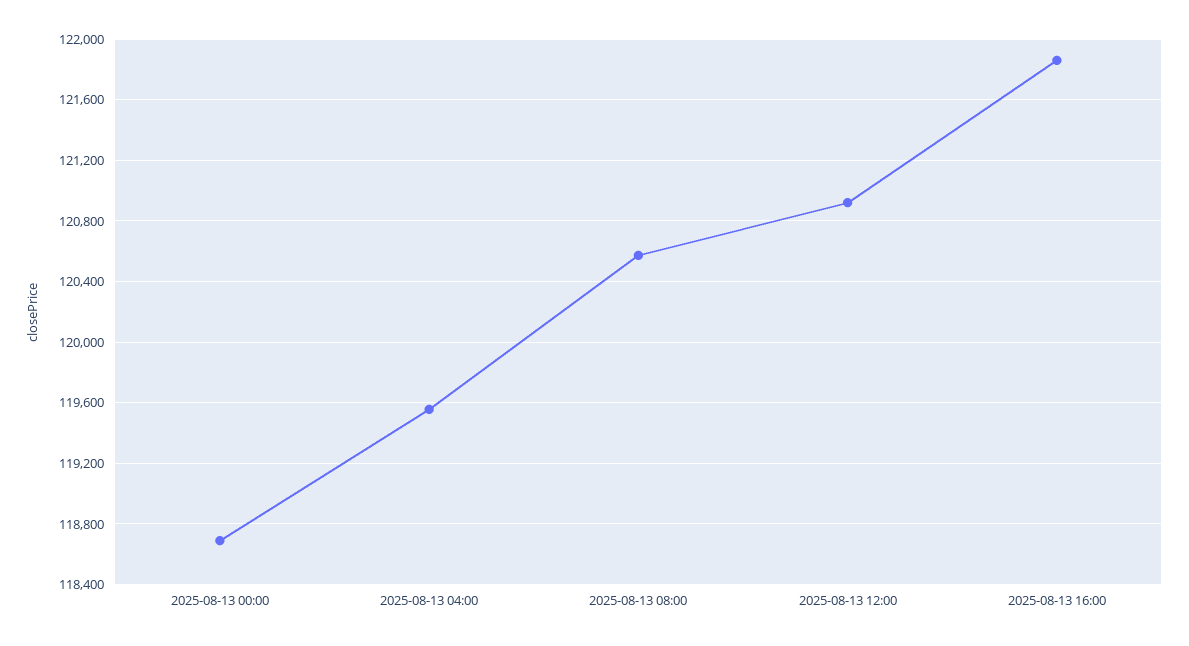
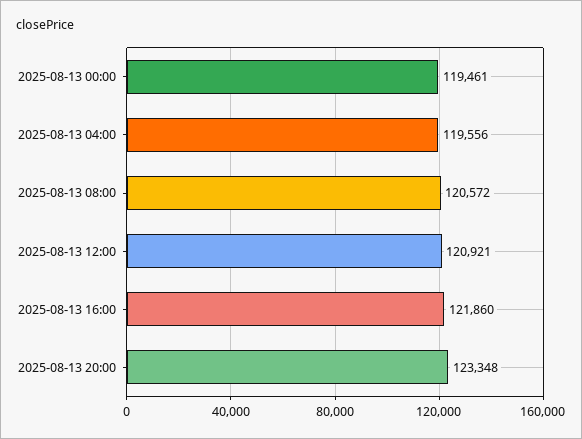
2025-08-13 00:00: 118700 -> 119461
2025-08-13 20:00: none -> 123348

